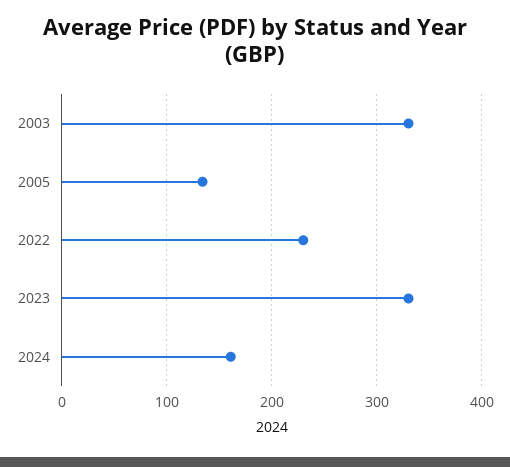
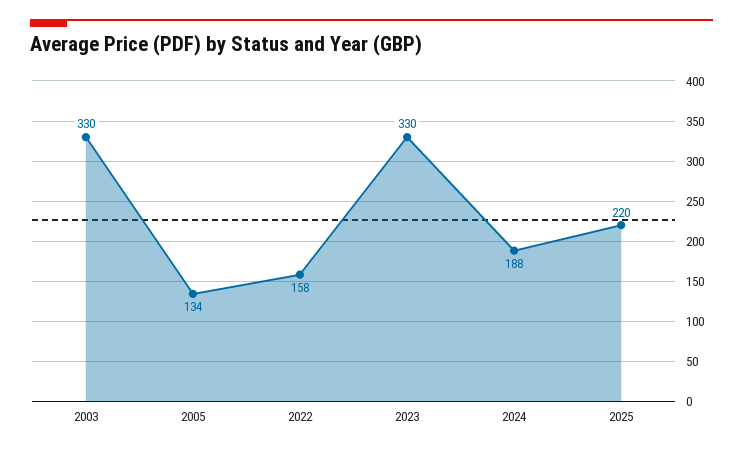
2022: 230 -> 158
2024: 160 -> 188
2025: none -> 220

